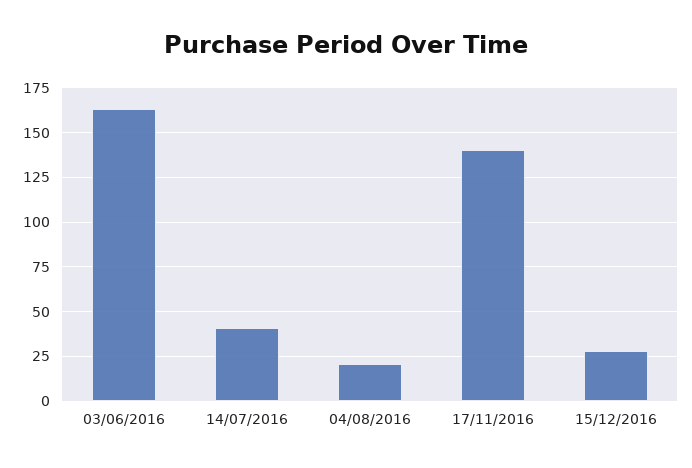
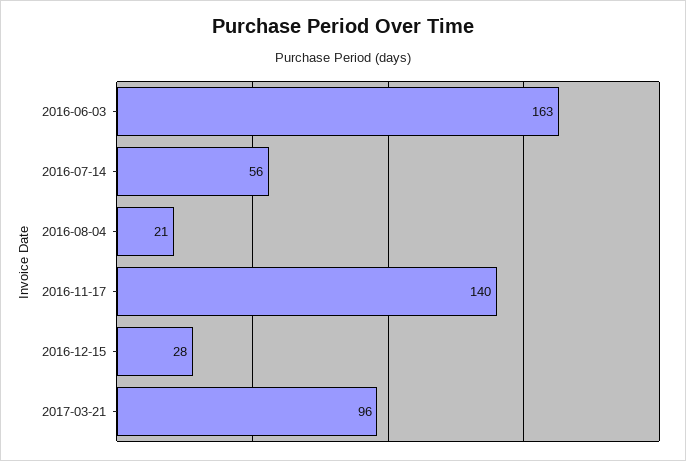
14/07/2016: 40 -> 56
2017-03-21: none -> 96

